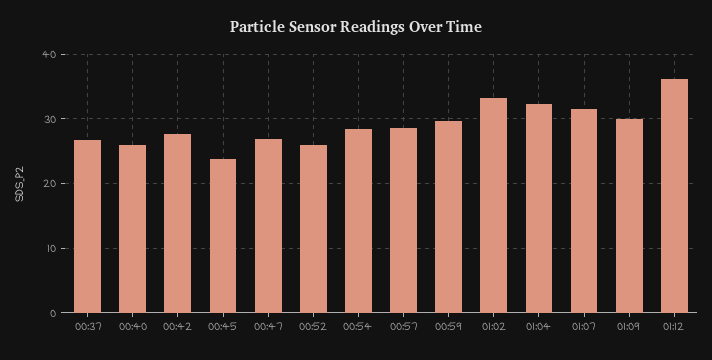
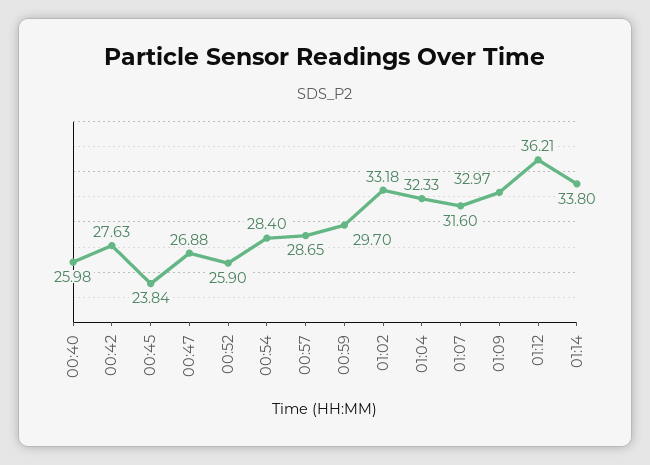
00:37: 27 -> none
01:09: 30 -> 32.97
01:14: none -> 33.8

